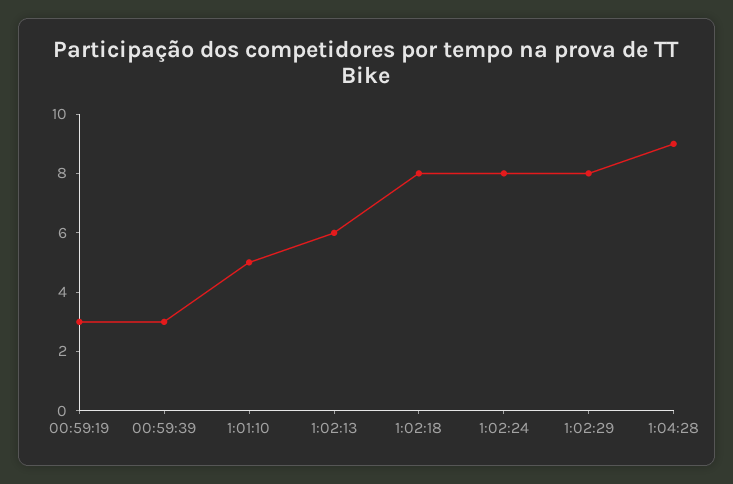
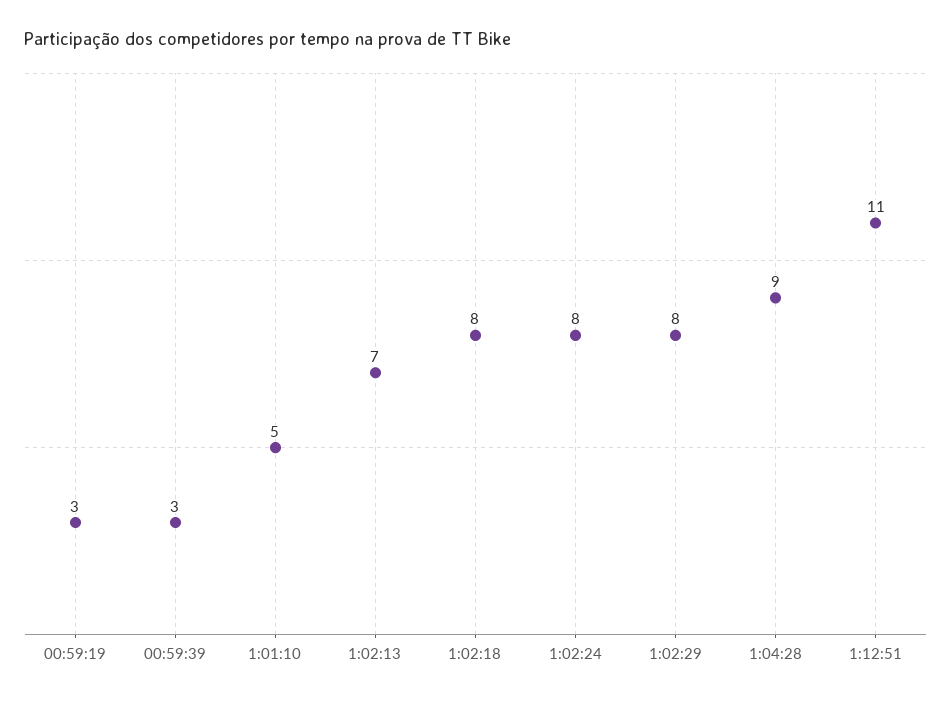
1:02:13: 6 -> 7
1:12:51: none -> 11

